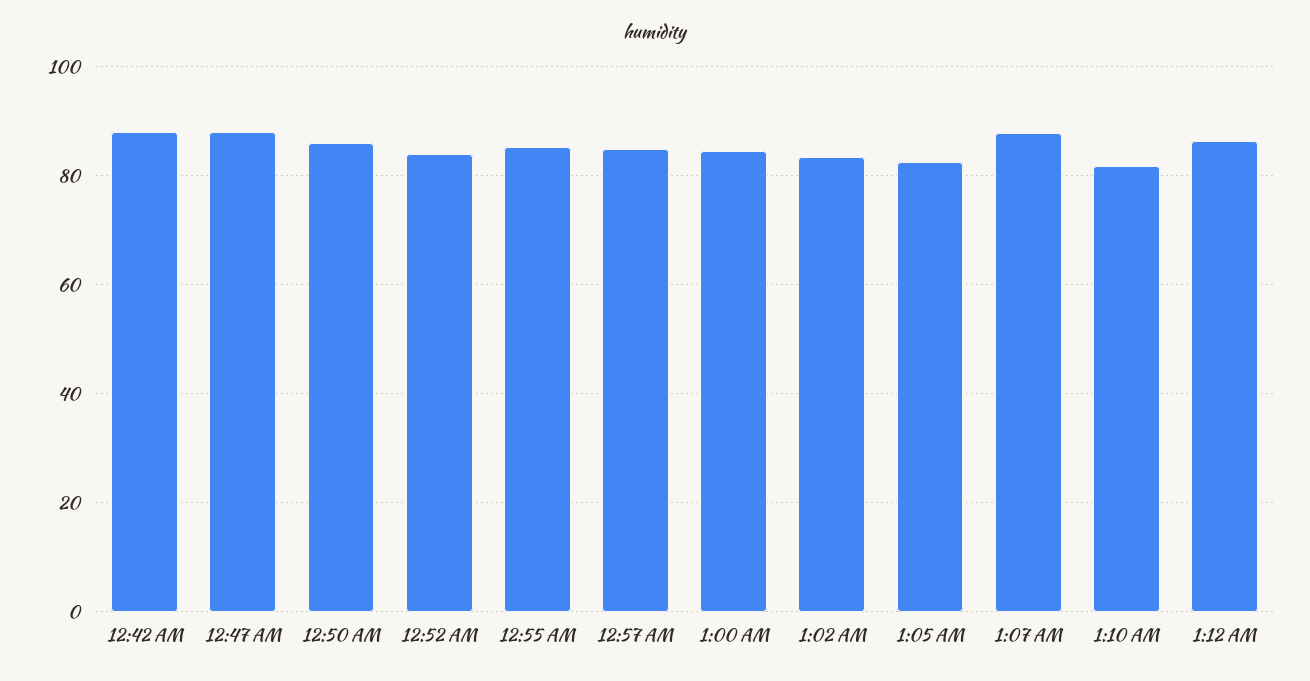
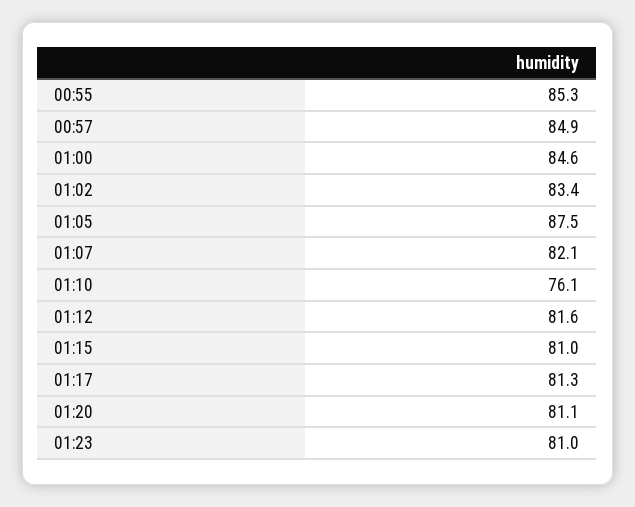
12:42 AM: 88 -> none
12:47 AM: 88 -> none
12:50 AM: 86 -> none
12:52 AM: 84 -> none
1:05 AM: 82 -> 87.5
1:07 AM: 88 -> 82.1
1:10 AM: 82 -> 76.1
1:12 AM: 86 -> 81.6
01:15: none -> 81
01:17: none -> 81.3
01:20: none -> 81.1
01:23: none -> 81

